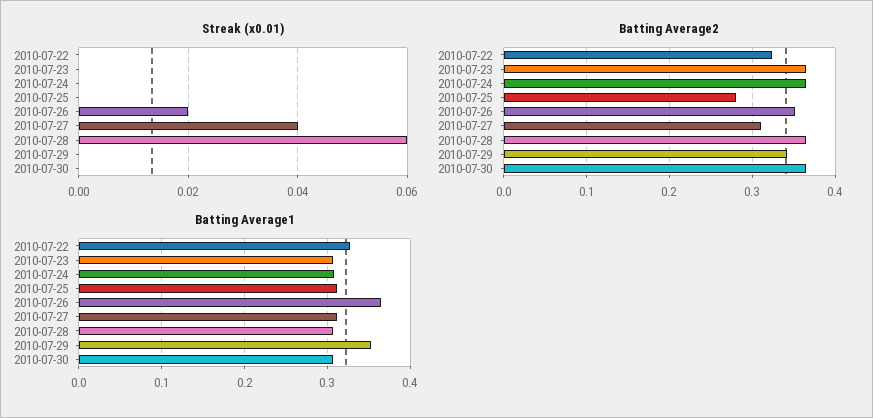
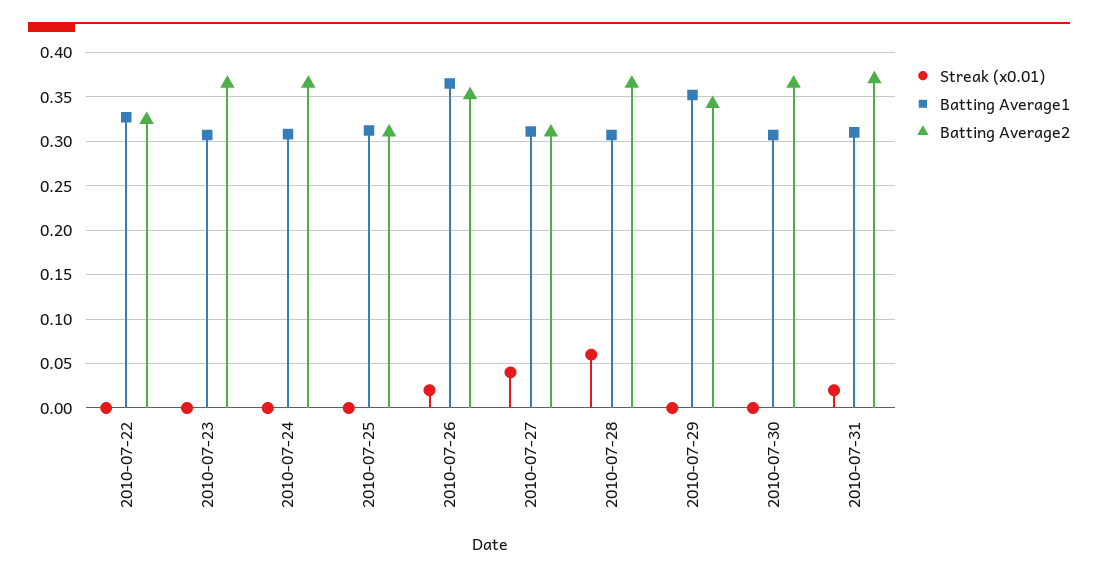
Batting Average2, 2010-07-25: 0.28 -> 0.31
Streak (x0.01), 2010-07-31: none -> 0.02
Batting Average1, 2010-07-31: none -> 0.31
Batting Average2, 2010-07-31: none -> 0.37

